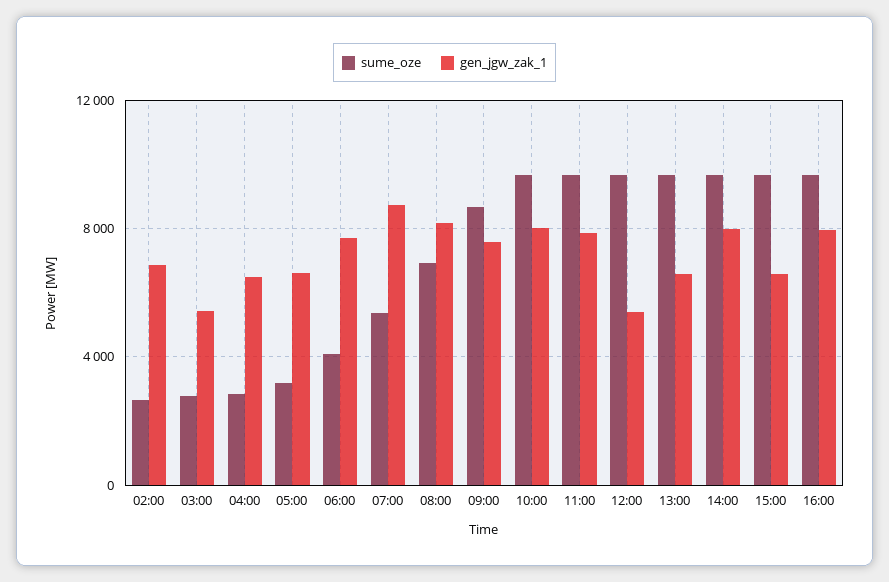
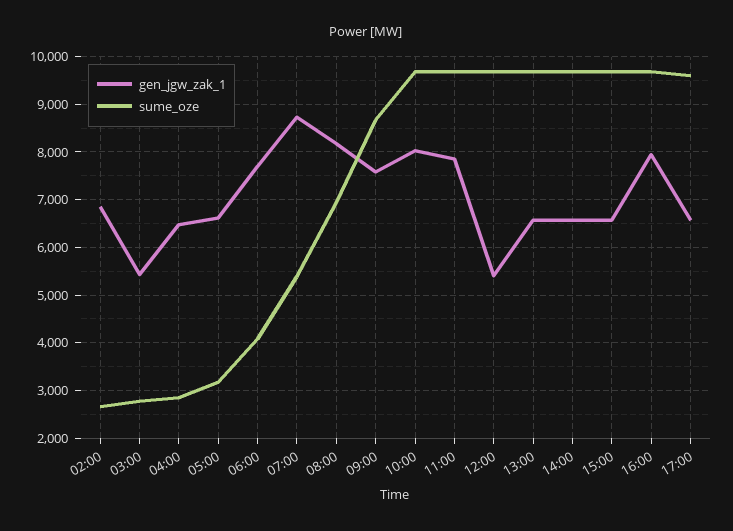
gen_jgw_zak_1, 14:00: 8000 -> 6600
gen_jgw_zak_1, 17:00: none -> 6600
sume_oze, 17:00: none -> 9600

